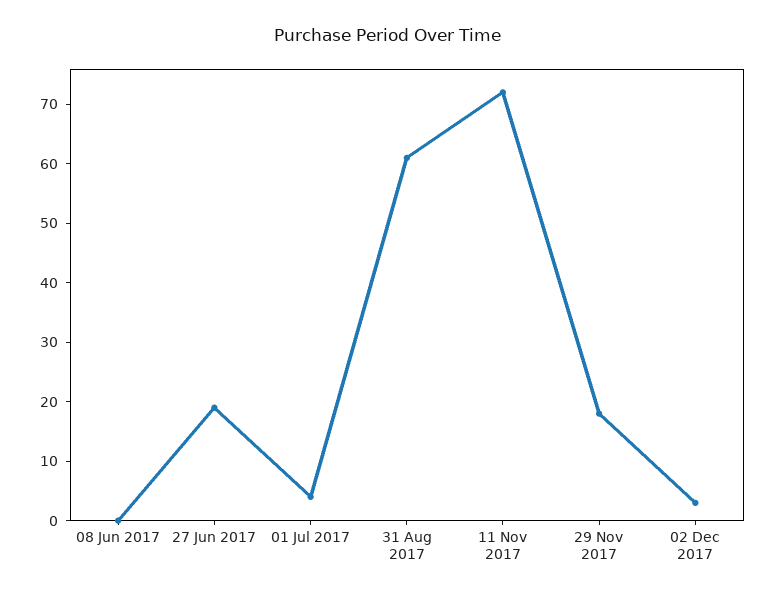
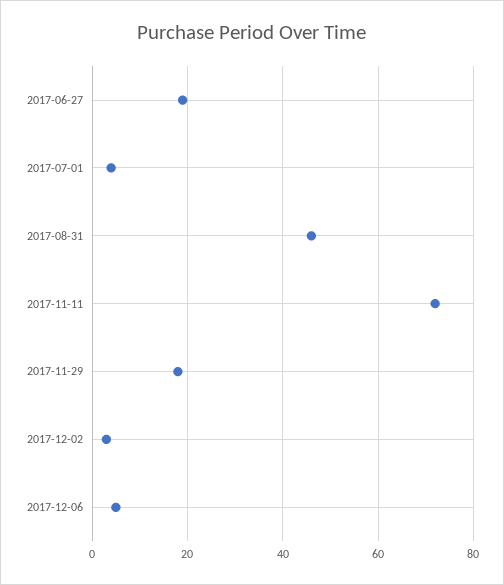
08 Jun 2017: 0 -> none
31 Aug 2017: 60 -> 45
2017-12-06: none -> 5

